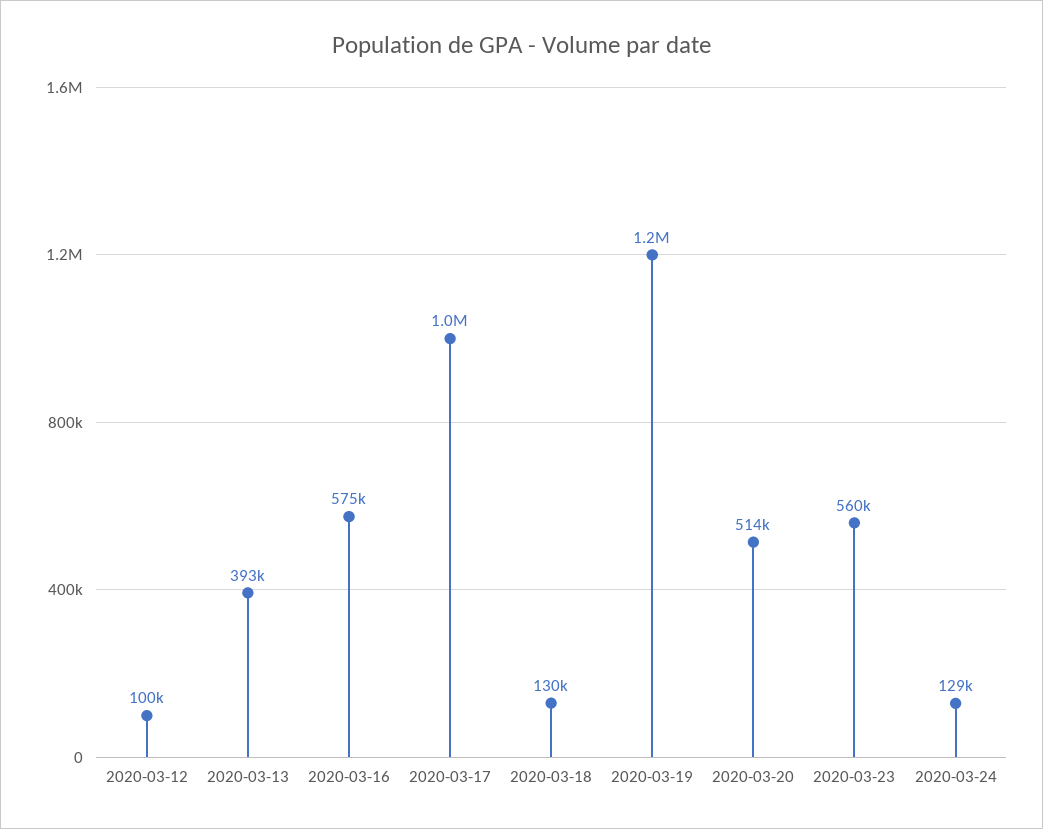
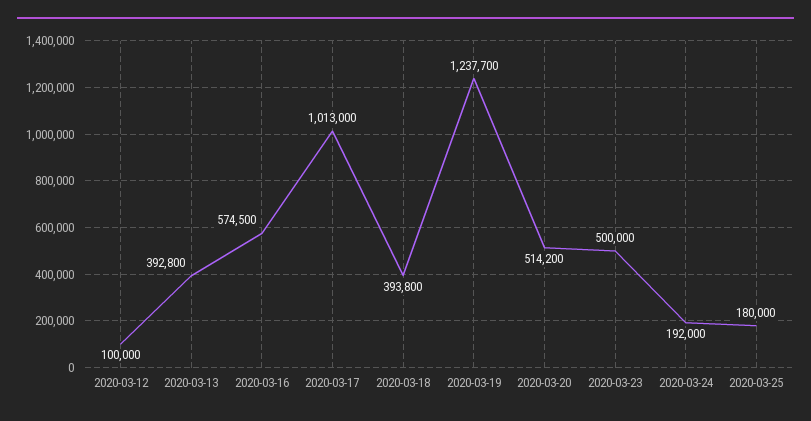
2020-03-18: 130000 -> 393800
2020-03-23: 560000 -> 500000
2020-03-24: 129000 -> 192000
2020-03-25: none -> 180000

